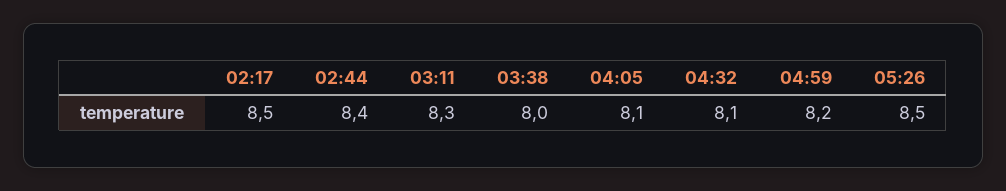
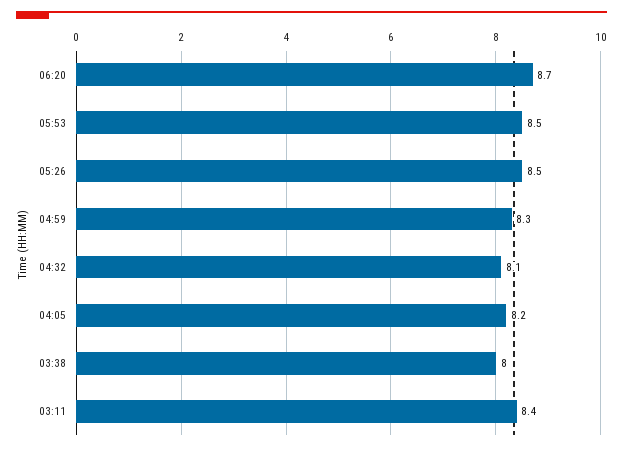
02:17: 8.5 -> none
02:44: 8.4 -> none
03:11: 8.3 -> 8.4
04:05: 8.1 -> 8.2
04:59: 8.2 -> 8.3
06:20: none -> 8.7
05:53: none -> 8.5

